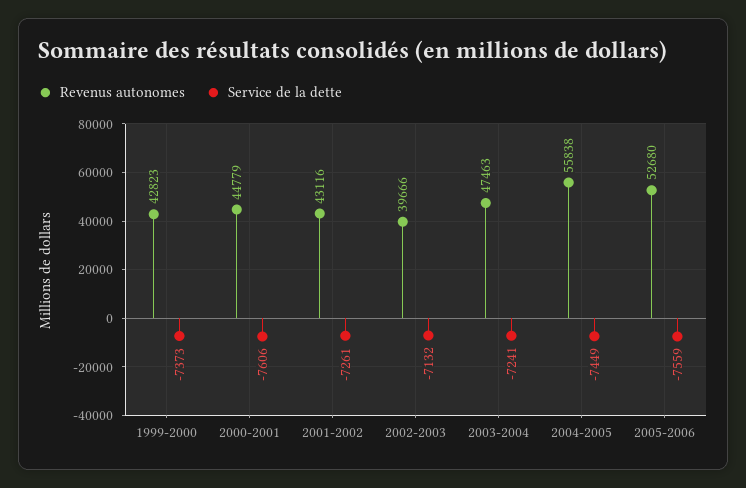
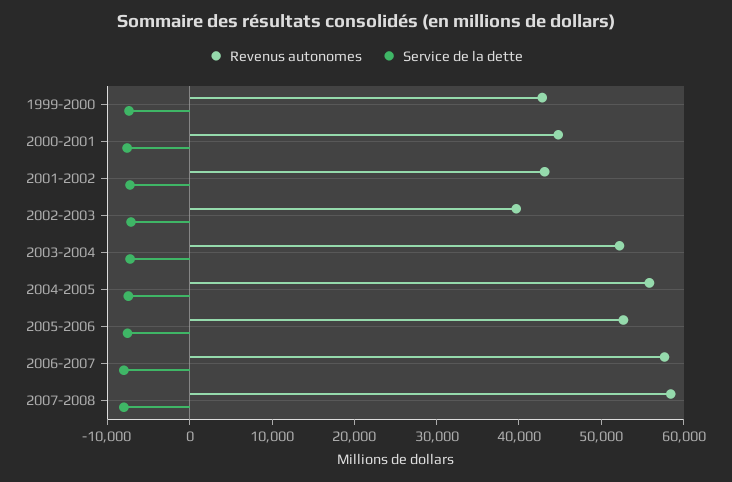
Revenus autonomes, 2003-2004: 47463 -> 52000
Revenus autonomes, 2006-2007: none -> 58000
Service de la dette, 2006-2007: none -> -8000
Revenus autonomes, 2007-2008: none -> 58000
Service de la dette, 2007-2008: none -> -8000

